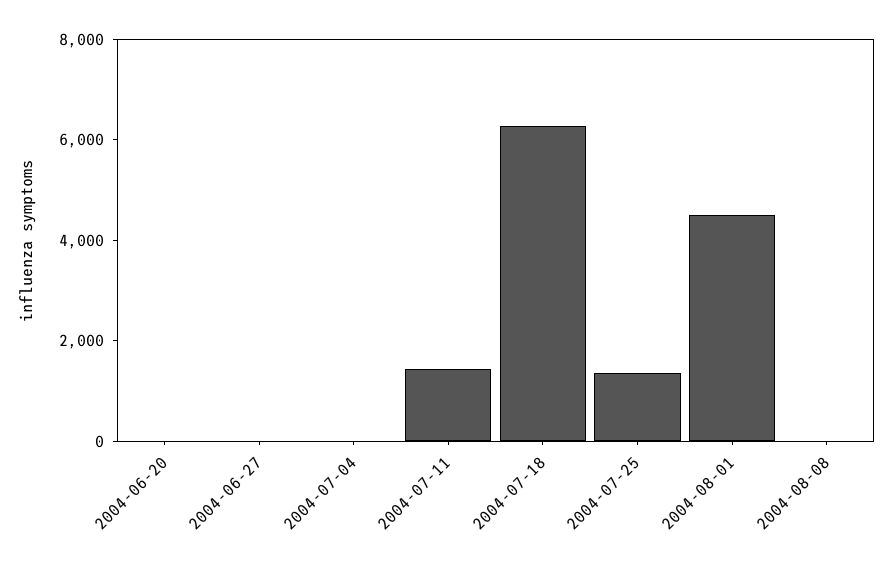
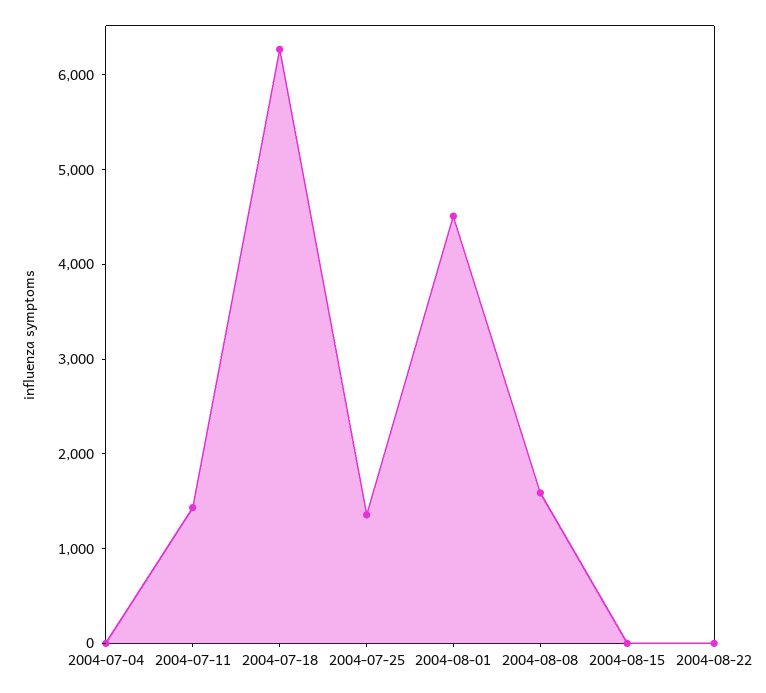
2004-06-20: 0 -> none
2004-06-27: 0 -> none
2004-08-08: 0 -> 1600
2004-08-15: none -> 0
2004-08-22: none -> 0

